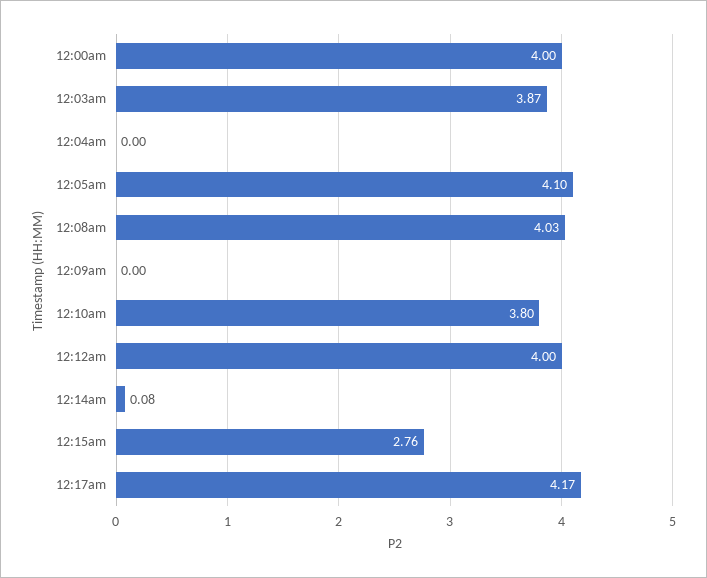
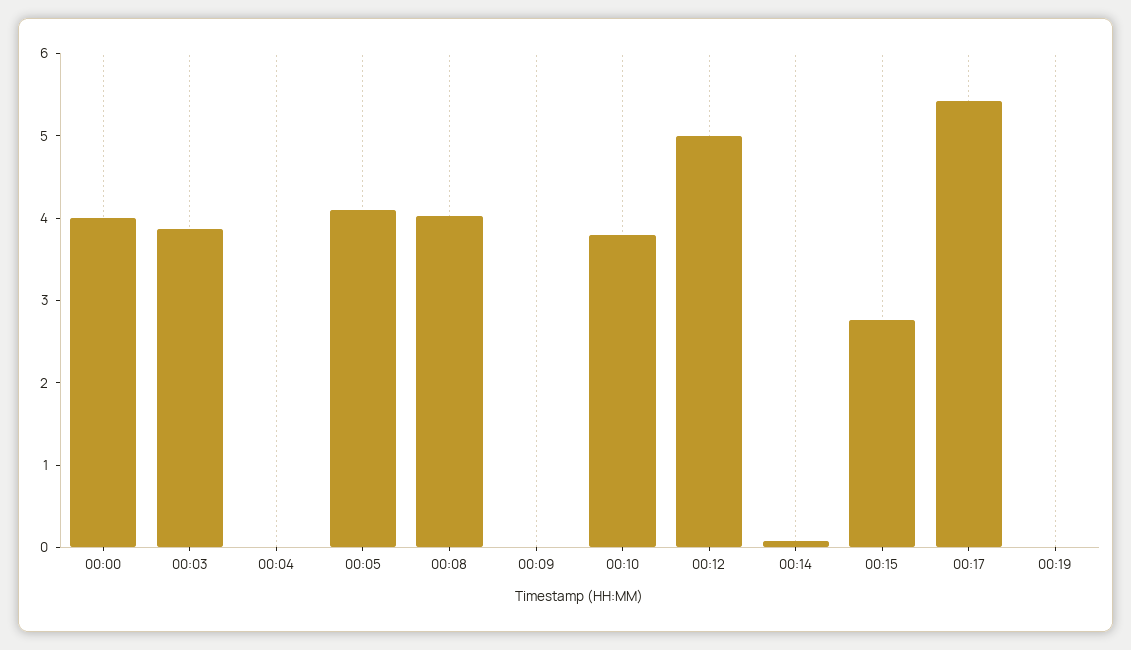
12:12am: 4 -> 5
12:17am: 4.17 -> 5.4
00:19: none -> 0

